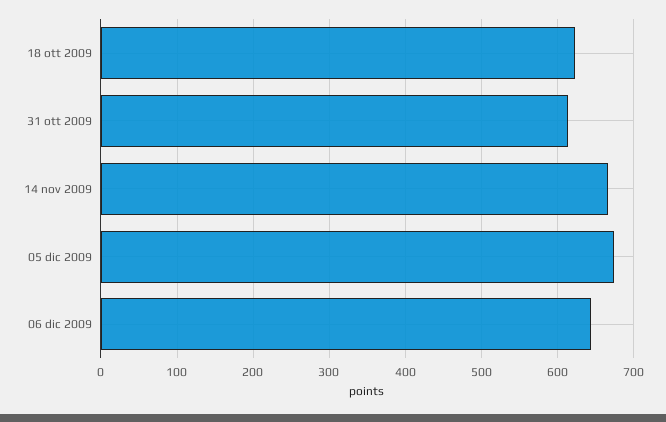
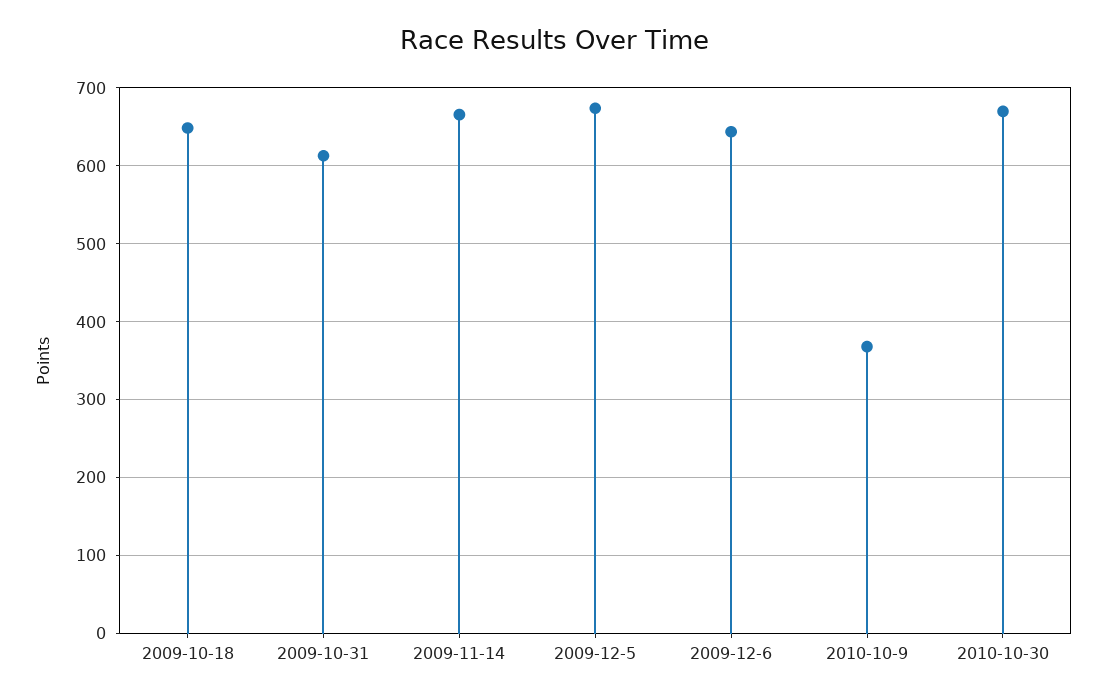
18 ott 2009: 620 -> 650
2010-10-9: none -> 370
2010-10-30: none -> 670

